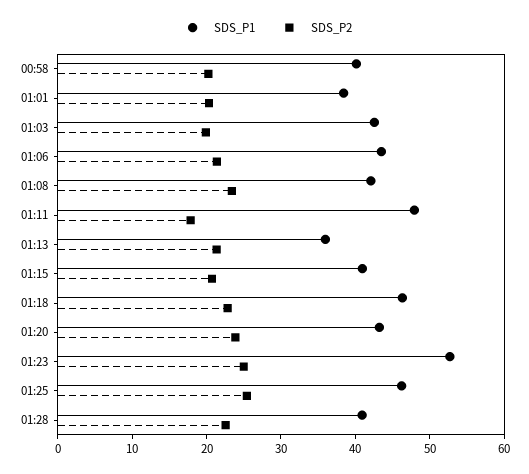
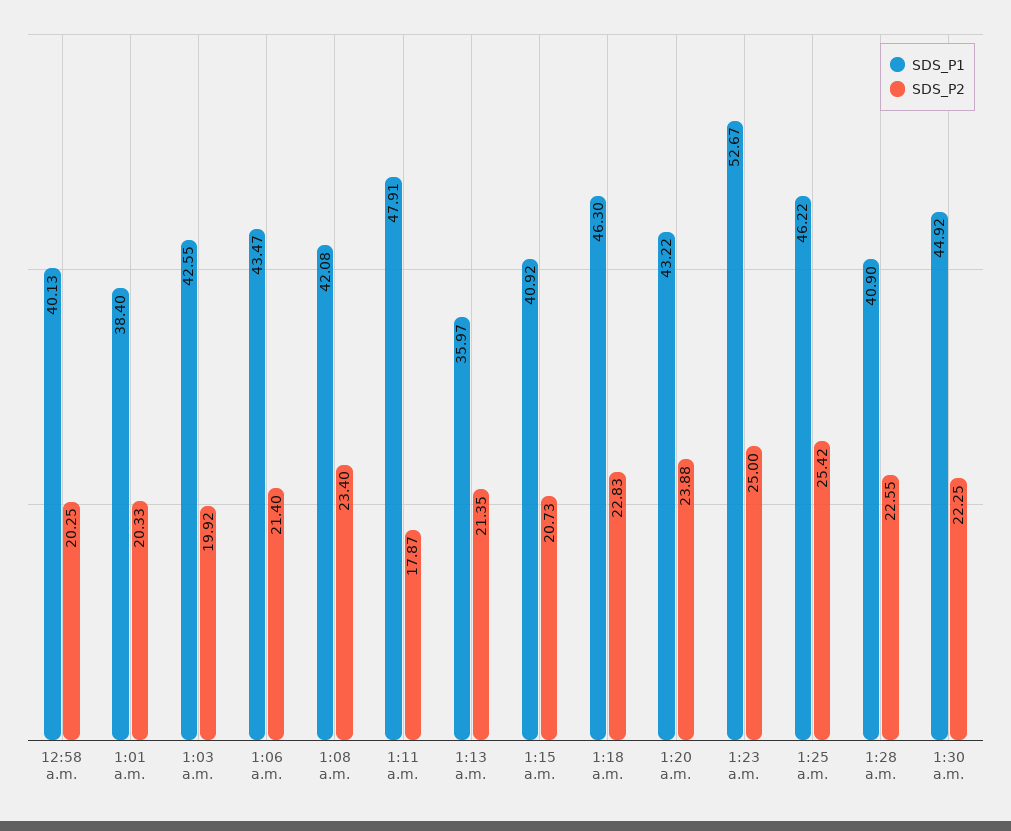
SDS_P1, 1:30 a.m.: none -> 44.92
SDS_P2, 1:30 a.m.: none -> 22.25

